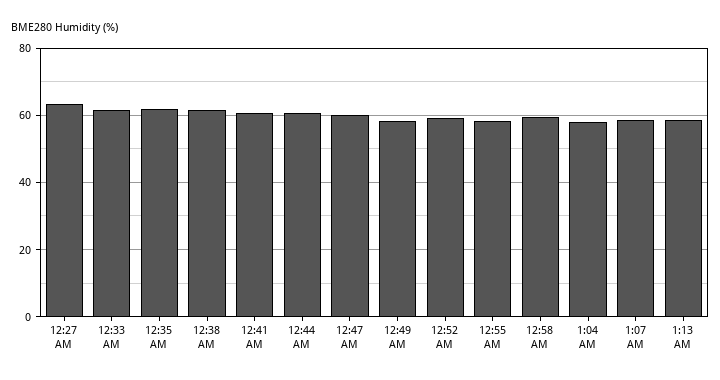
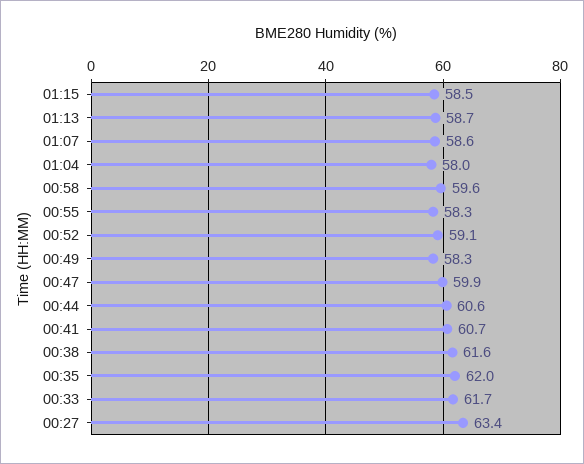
01:15: none -> 58.5

